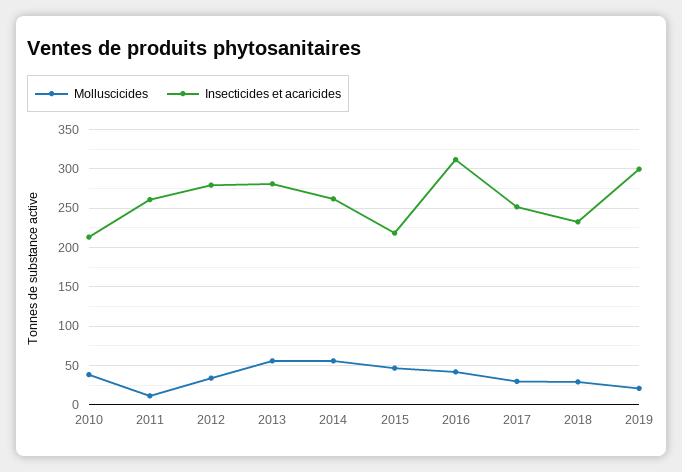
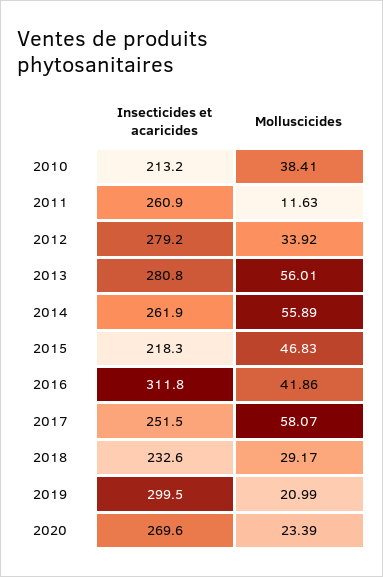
Molluscicides, 2017: 30 -> 58.07
Insecticides et acaricides, 2020: none -> 269.6
Molluscicides, 2020: none -> 23.39

